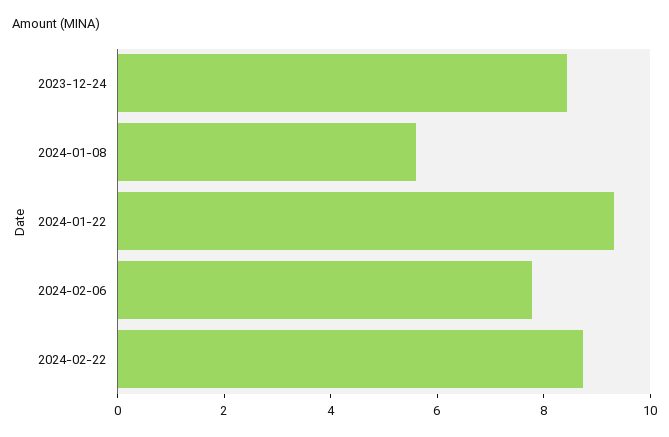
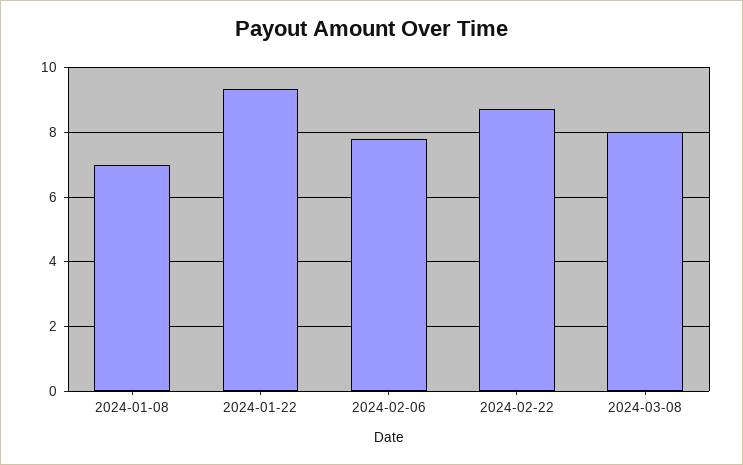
2023-12-24: 8.5 -> none
2024-01-08: 5.5 -> 7
2024-03-08: none -> 8

